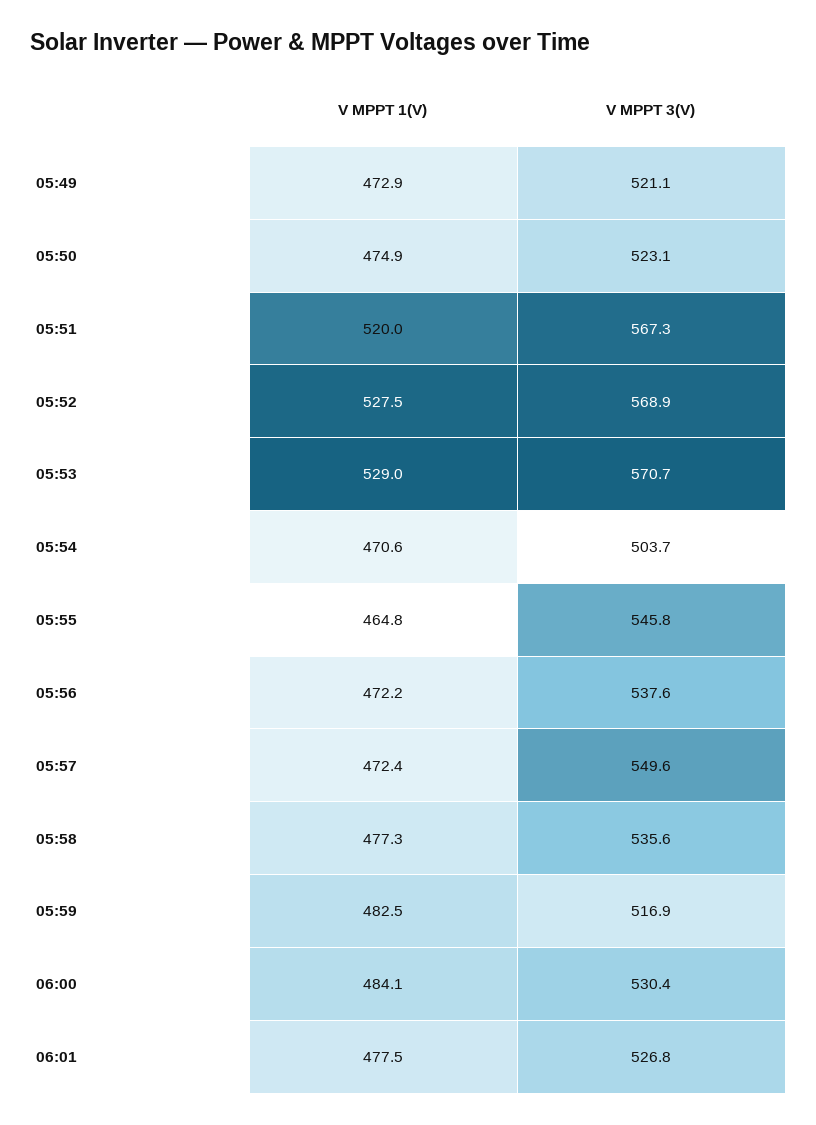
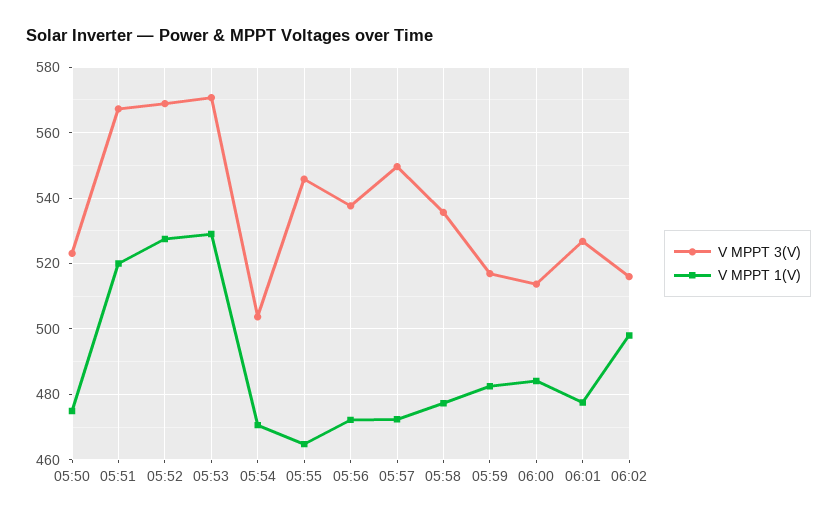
V MPPT 1(V), 05:49: 472.9 -> none
V MPPT 3(V), 05:49: 521.1 -> none
V MPPT 3(V), 06:00: 530.4 -> 514
V MPPT 3(V), 06:02: none -> 516
V MPPT 1(V), 06:02: none -> 498

